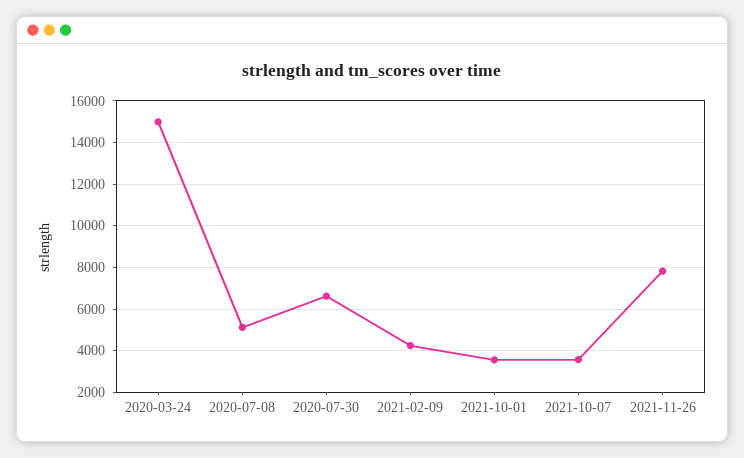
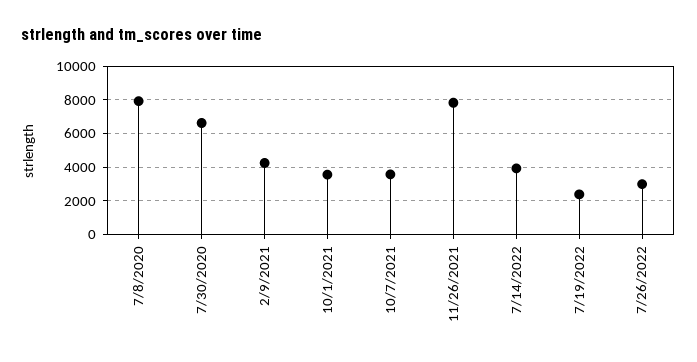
2020-03-24: 15000 -> none
2020-07-08: 5000 -> 8000
7/14/2022: none -> 4000
7/19/2022: none -> 2500
7/26/2022: none -> 3000

